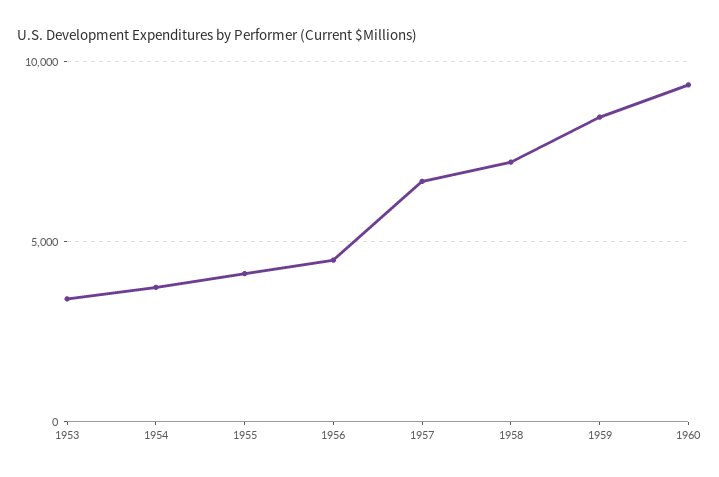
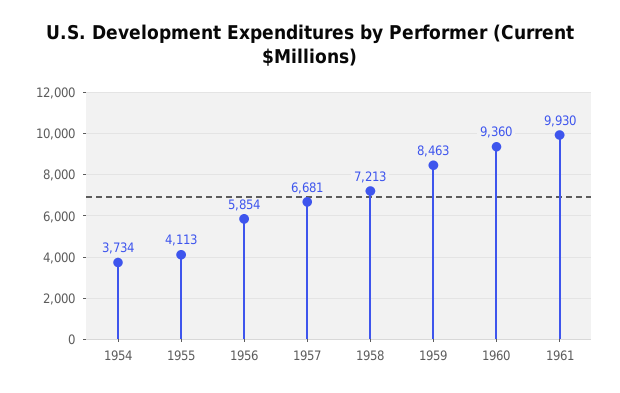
1953: 3500 -> none
1956: 4500 -> 5854
1961: none -> 9930

